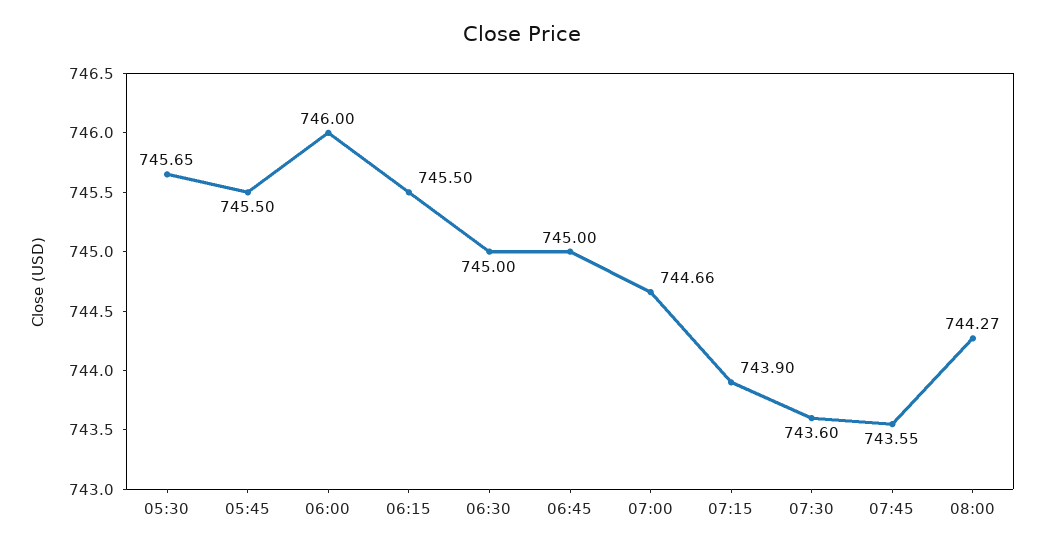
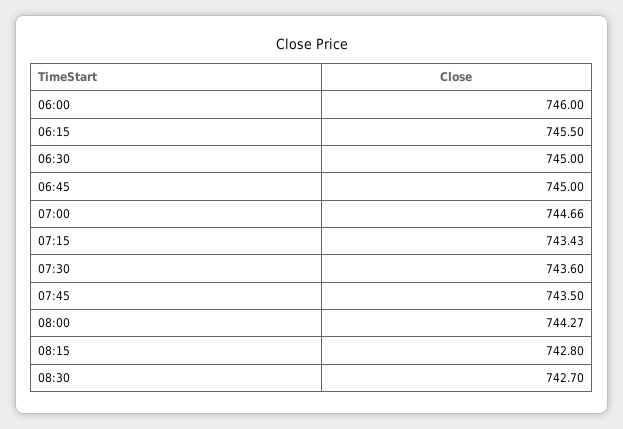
05:30: 745.65 -> none
05:45: 745.5 -> none
07:15: 743.9 -> 743.43
07:45: 743.55 -> 743.5
08:15: none -> 742.8
08:30: none -> 742.7

